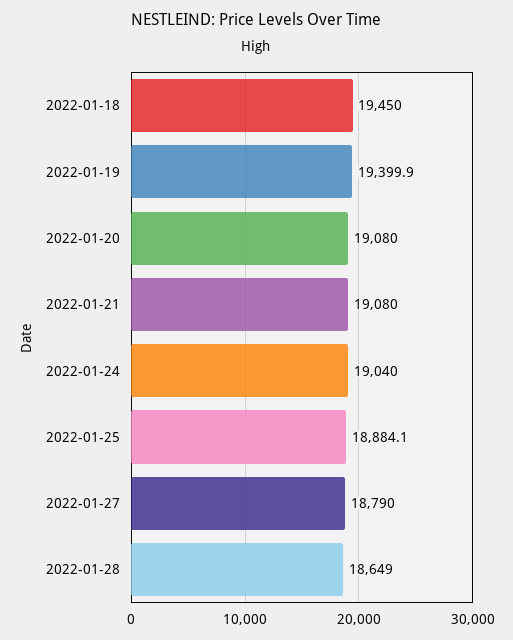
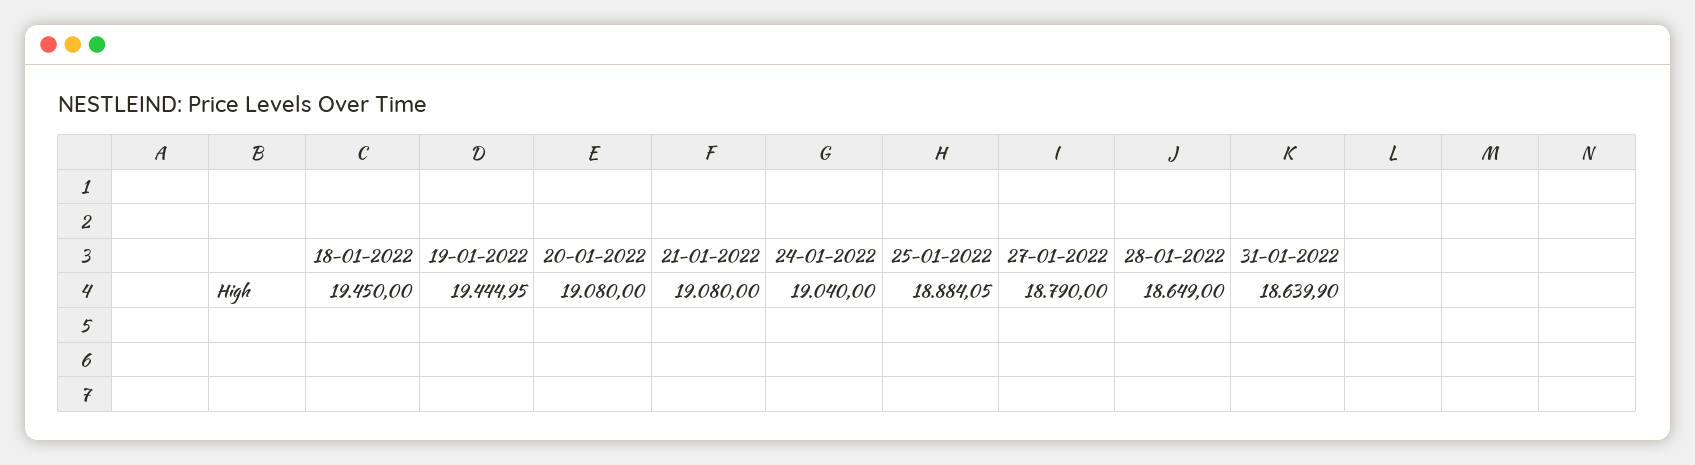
2022-01-19: 19399.9 -> 19444.95
31-01-2022: none -> 18639.9

